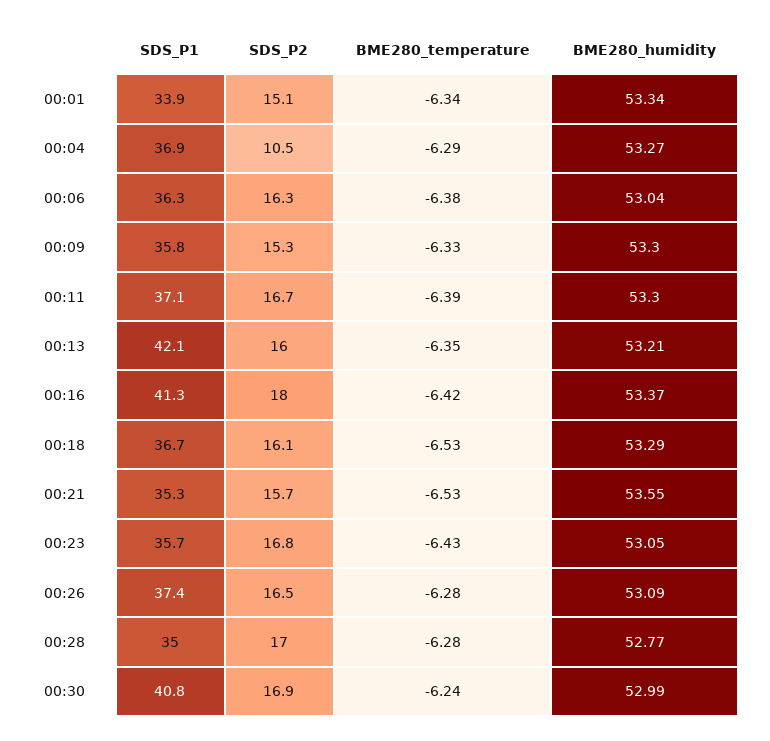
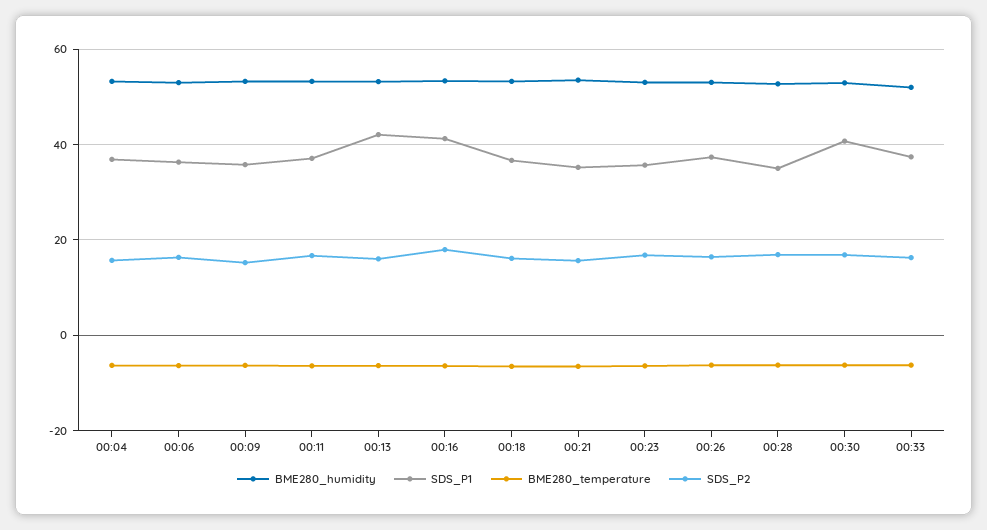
SDS_P1, 00:01: 33.9 -> none
SDS_P2, 00:01: 15.1 -> none
BME280_temperature, 00:01: -6.34 -> none
BME280_humidity, 00:01: 53.34 -> none
SDS_P2, 00:04: 10.5 -> 16
BME280_humidity, 00:33: none -> 52
SDS_P1, 00:33: none -> 38
BME280_temperature, 00:33: none -> -6
SDS_P2, 00:33: none -> 16

